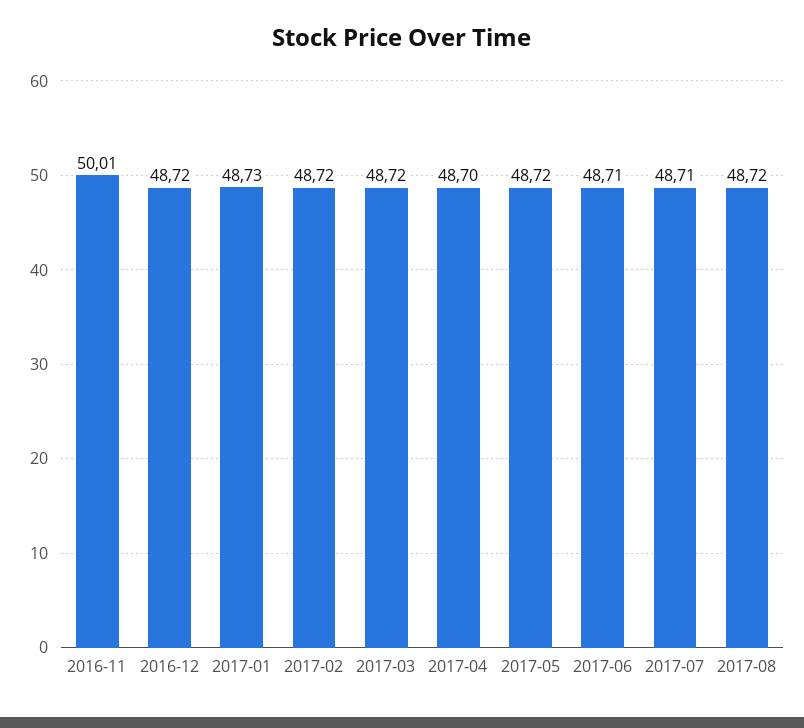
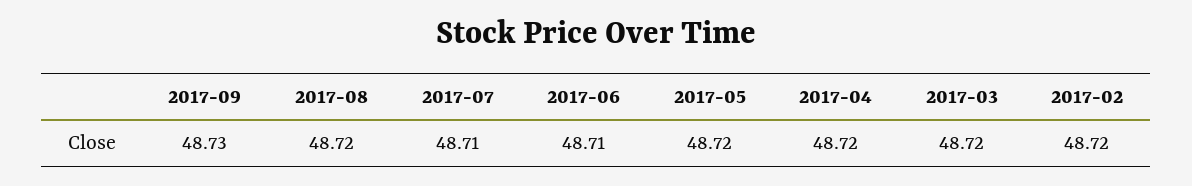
2016-11: 50.01 -> none
2016-12: 48.72 -> none
2017-01: 48.73 -> none
2017-04: 48.7 -> 48.72
2017-09: none -> 48.73

